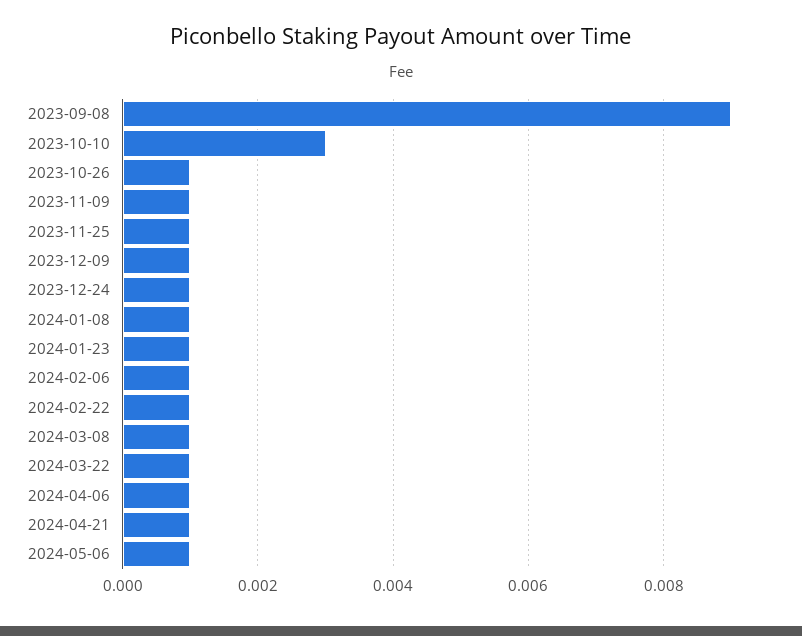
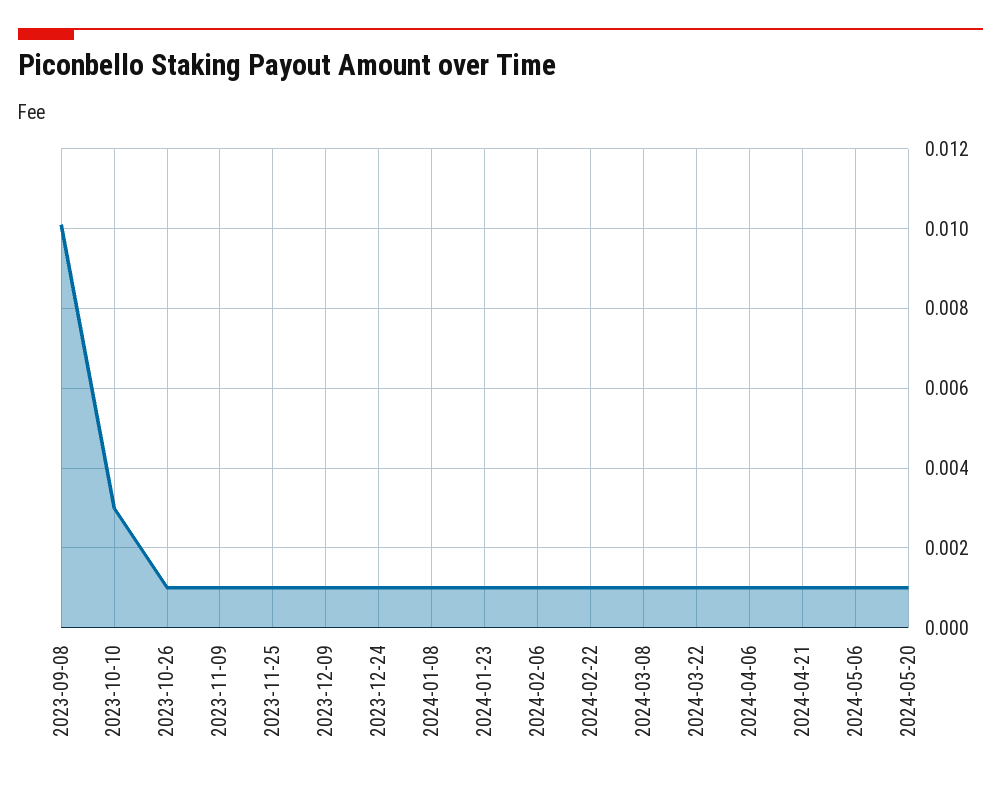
2023-09-08: 0.009 -> 0.01
2024-05-20: none -> 0.001

